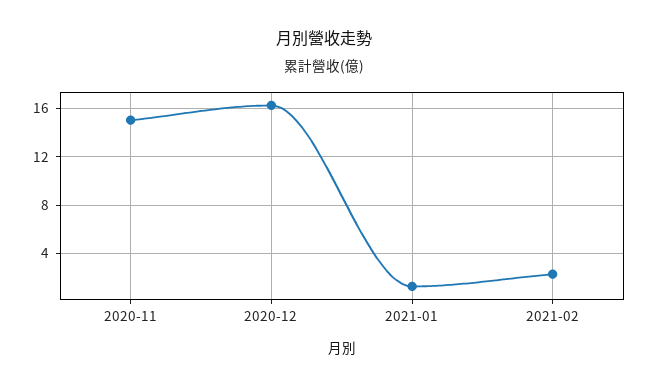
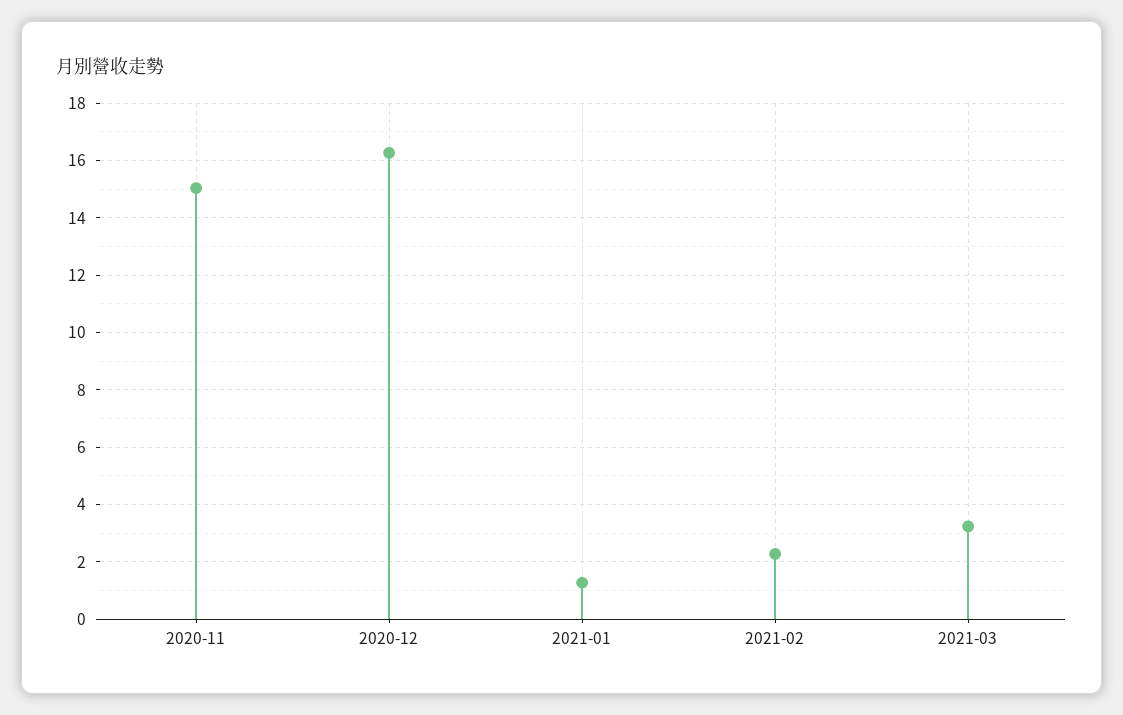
2021-03: none -> 3.25

